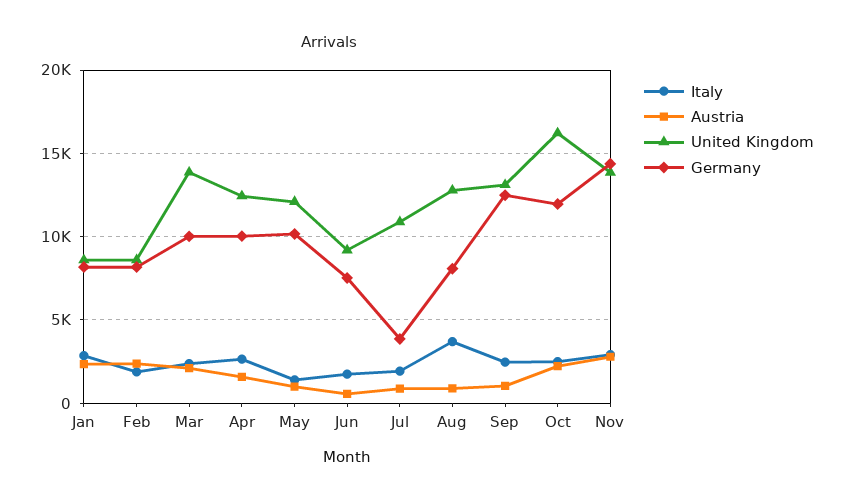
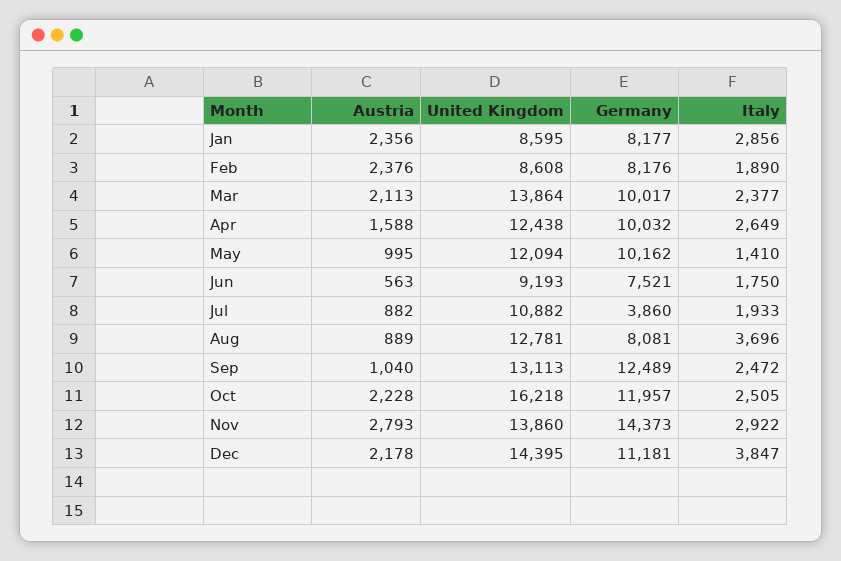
Austria, Dec: none -> 2178
United Kingdom, Dec: none -> 14395
Germany, Dec: none -> 11181
Italy, Dec: none -> 3847

